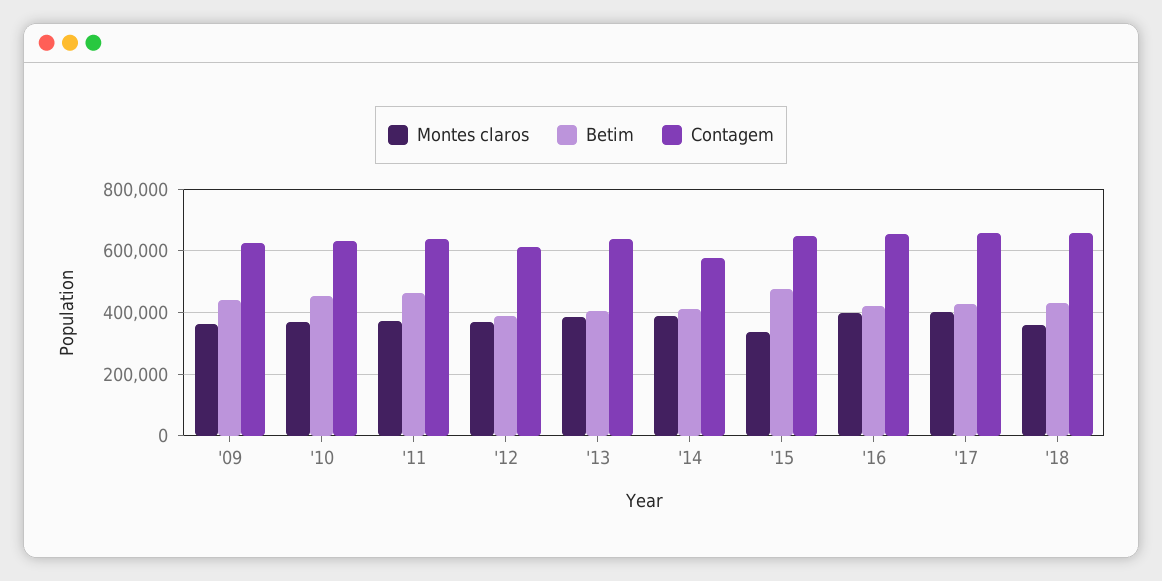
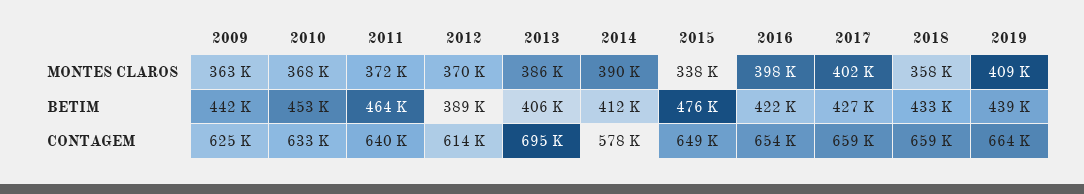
Contagem, '13: 640000 -> 695000
Montes claros, 2019: none -> 409000
Betim, 2019: none -> 439000
Contagem, 2019: none -> 664000

